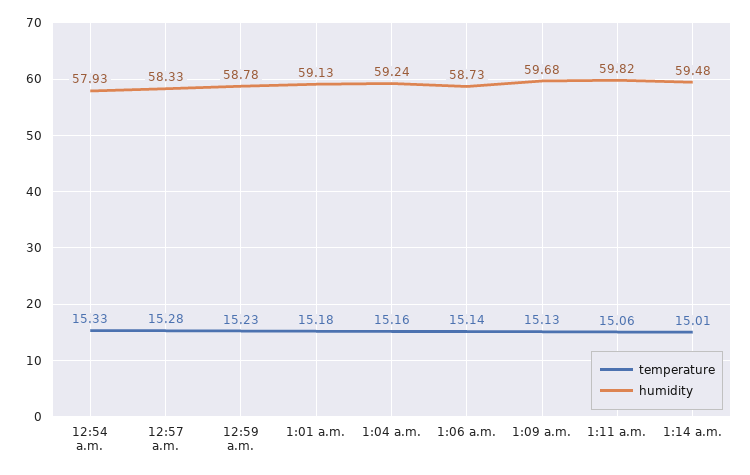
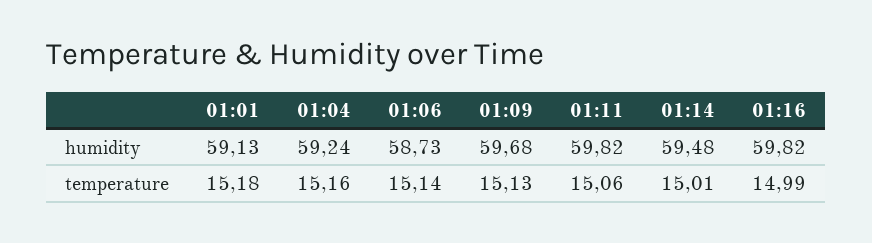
temperature, 12:54 a.m.: 15.33 -> none
humidity, 12:54 a.m.: 57.93 -> none
temperature, 12:57 a.m.: 15.28 -> none
humidity, 12:57 a.m.: 58.33 -> none
temperature, 12:59 a.m.: 15.23 -> none
humidity, 12:59 a.m.: 58.78 -> none
humidity, 01:16: none -> 59.82
temperature, 01:16: none -> 14.99

